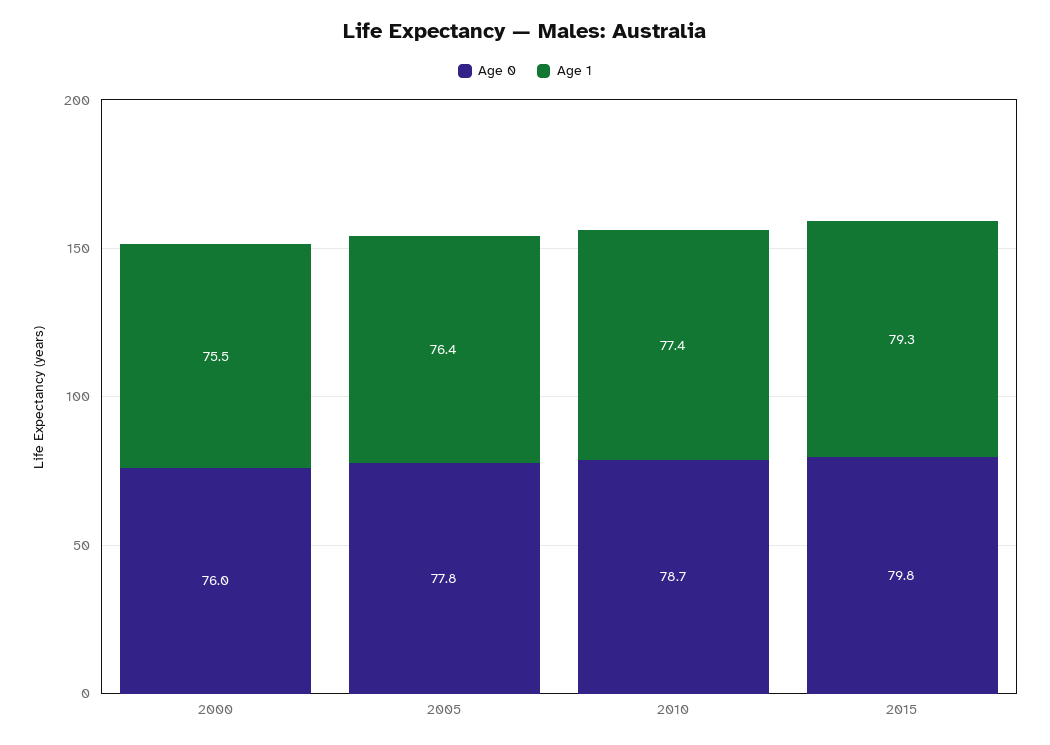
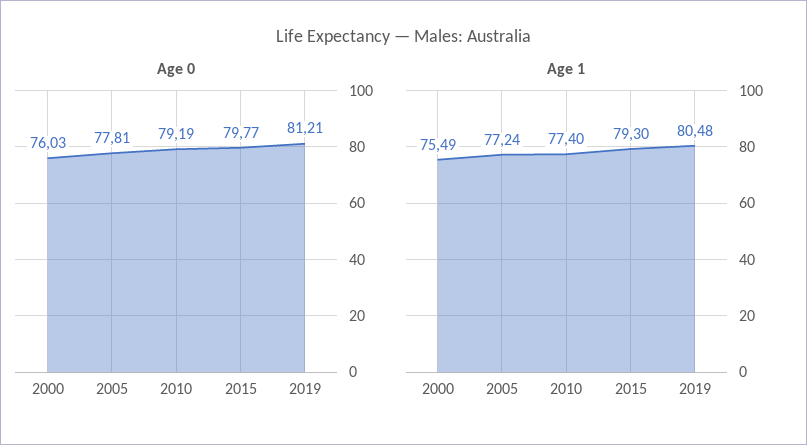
Age 1, 2005: 76.4 -> 77.24
Age 0, 2010: 78.7 -> 79.19
Age 0, 2019: none -> 81.21
Age 1, 2019: none -> 80.48

